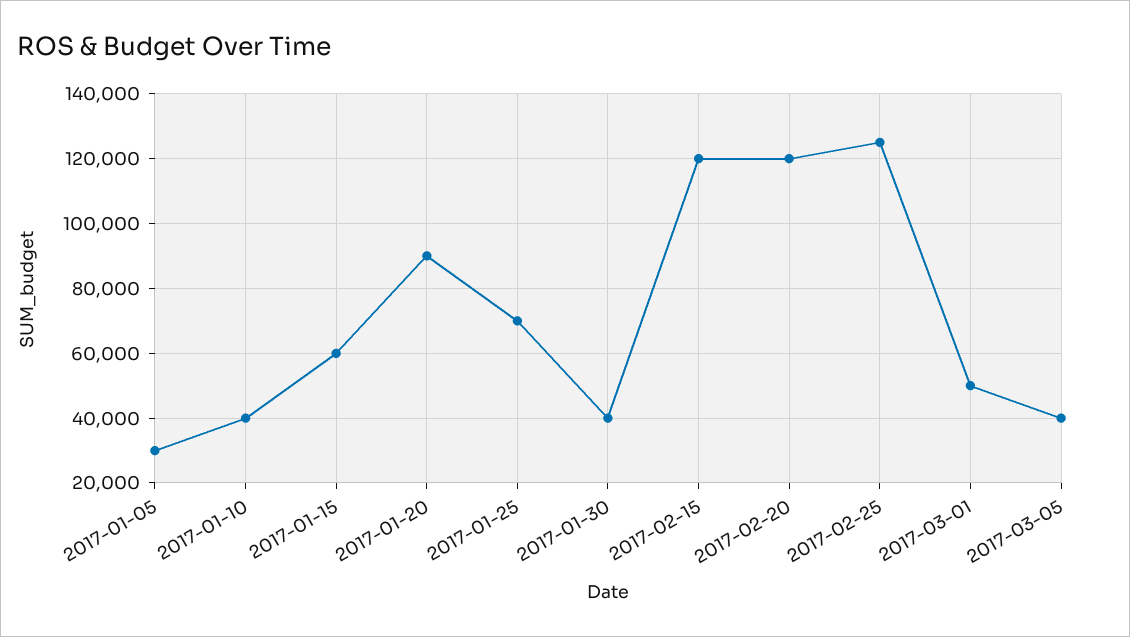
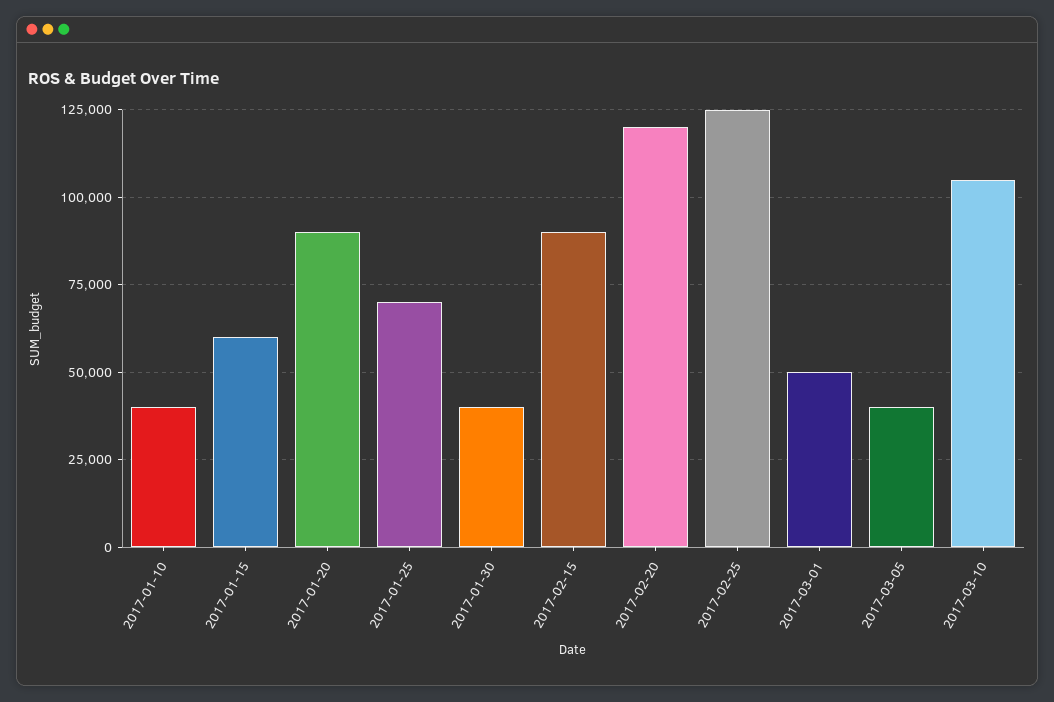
2017-01-05: 30000 -> none
2017-02-15: 120000 -> 90000
2017-03-10: none -> 105000

